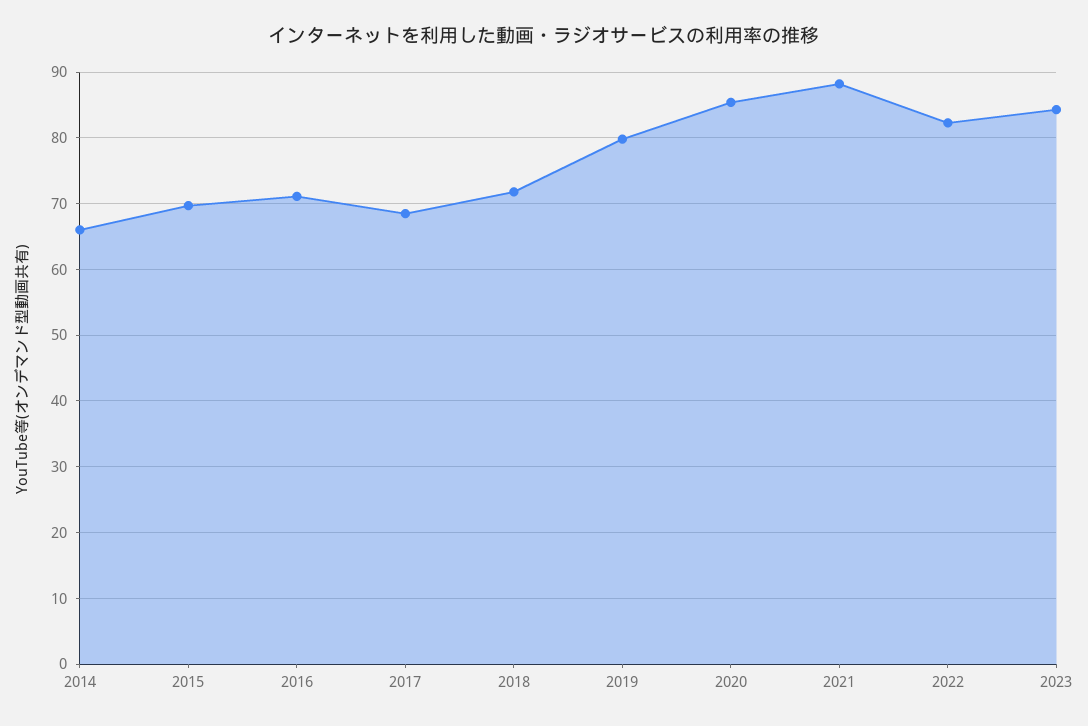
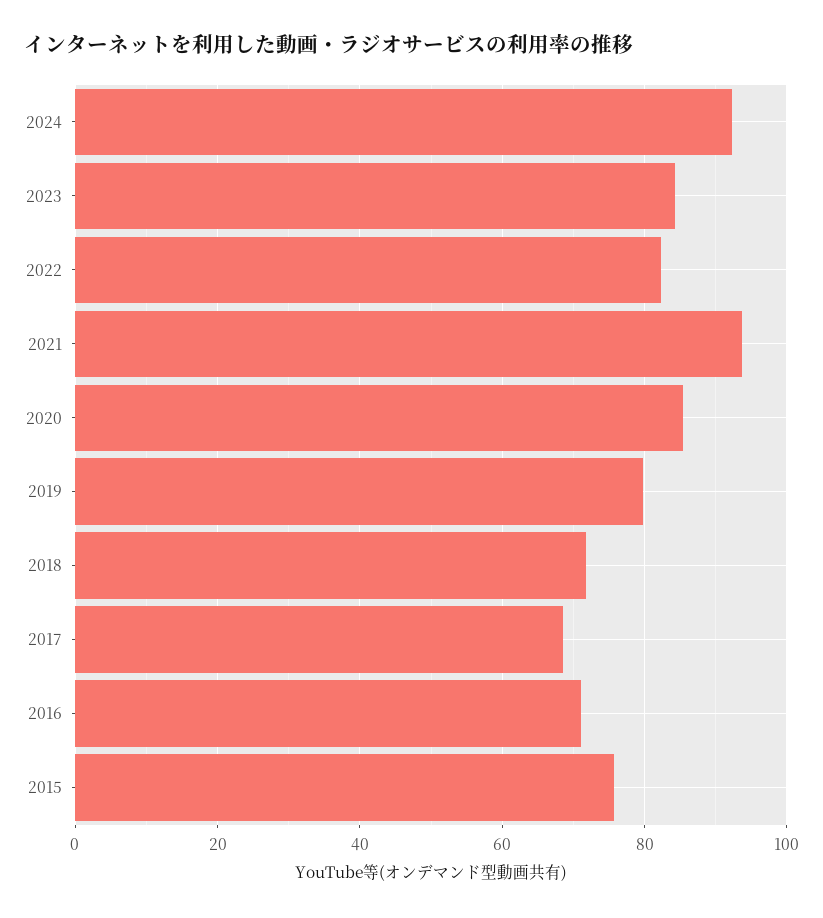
2014: 66 -> none
2015: 70 -> 76
2021: 88 -> 94
2024: none -> 92

